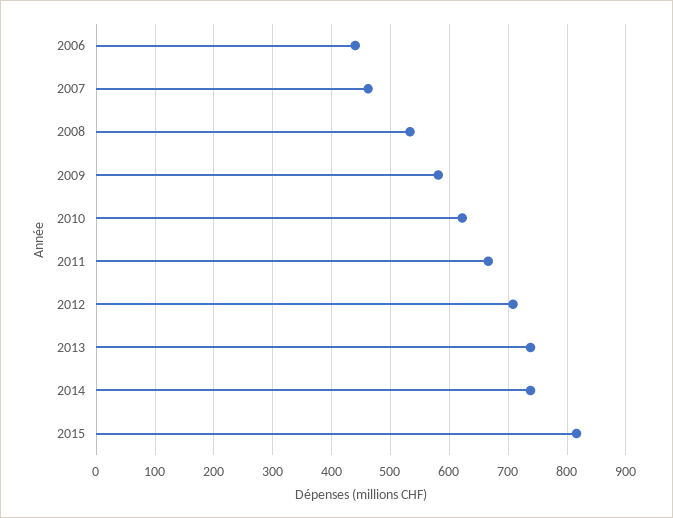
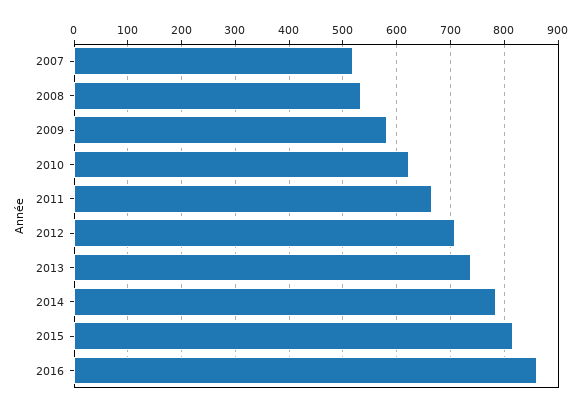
2006: 440 -> none
2007: 460 -> 520
2014: 740 -> 780
2016: none -> 860

